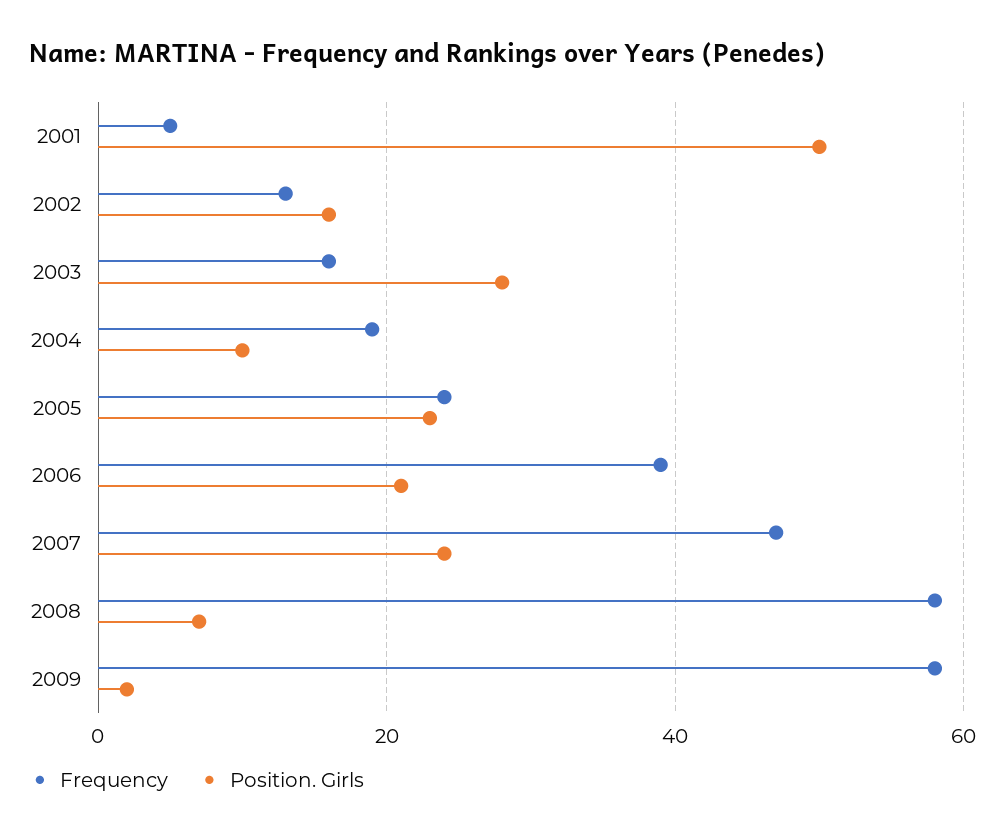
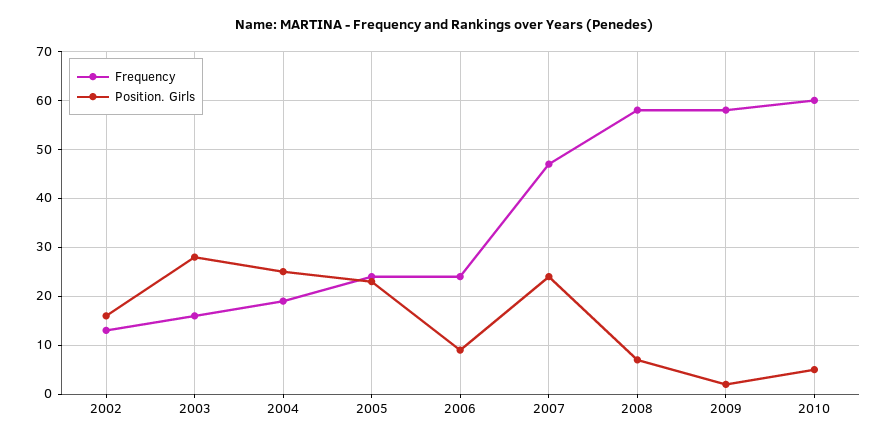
Frequency, 2001: 5 -> none
Position. Girls, 2001: 50 -> none
Position. Girls, 2004: 10 -> 25
Frequency, 2006: 40 -> 25
Position. Girls, 2006: 20 -> 10
Frequency, 2010: none -> 60
Position. Girls, 2010: none -> 5

